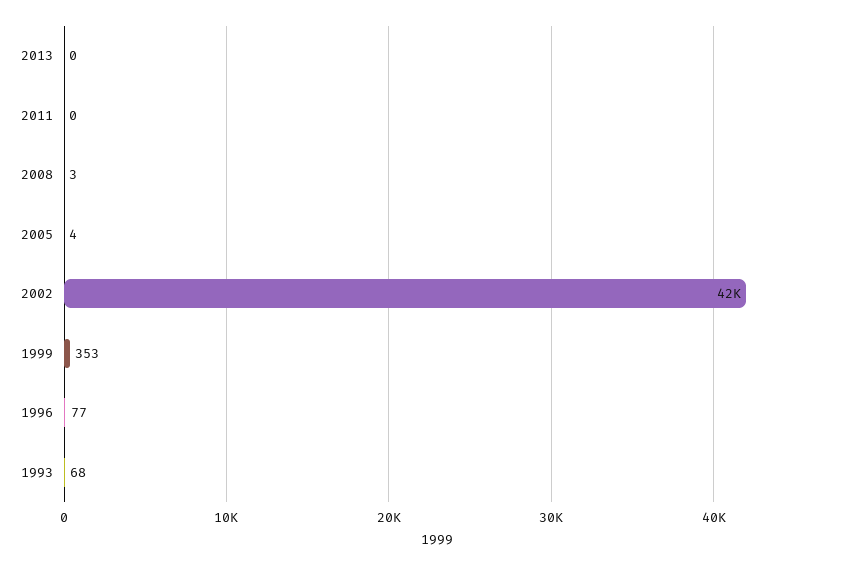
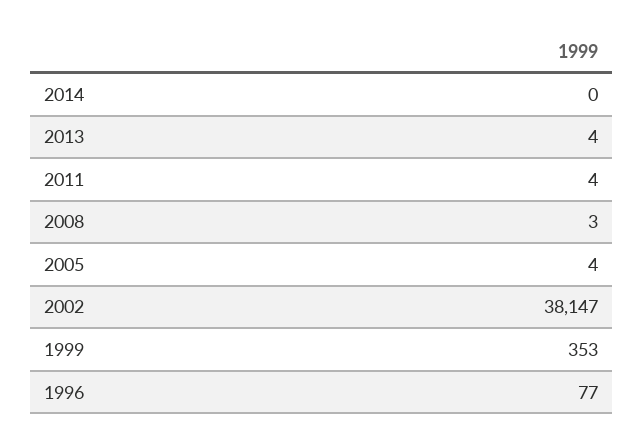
2013: 0 -> 4
2011: 0 -> 4
2002: 42000 -> 38147
1993: 68 -> none
2014: none -> 0

